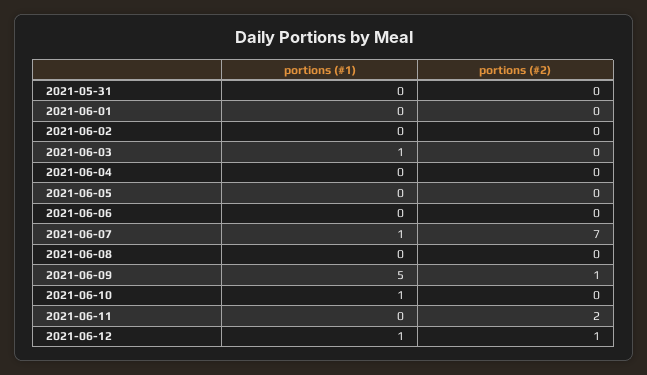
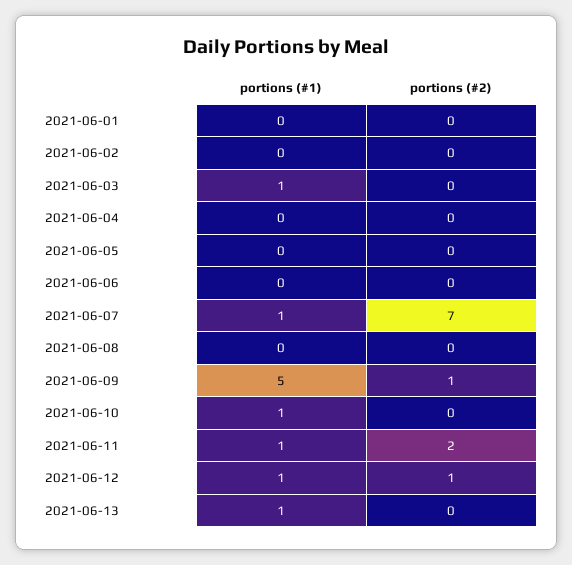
portions (#1), 2021-05-31: 0 -> none
portions (#2), 2021-05-31: 0 -> none
portions (#1), 2021-06-11: 0 -> 1
portions (#1), 2021-06-13: none -> 1
portions (#2), 2021-06-13: none -> 0

